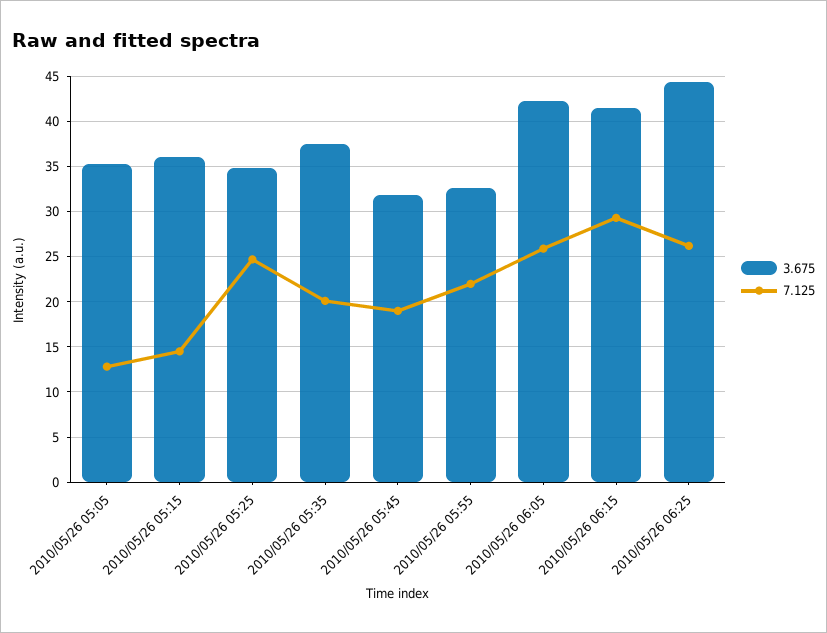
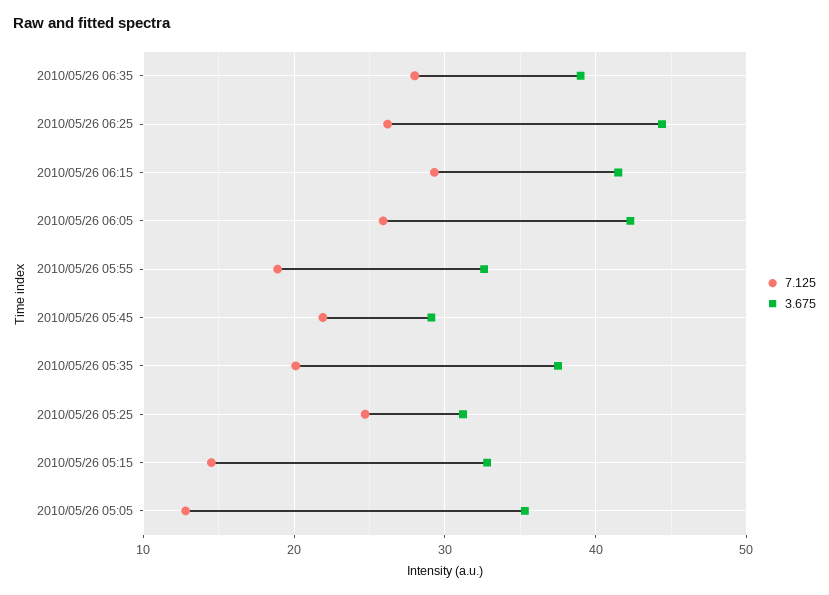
3.675, 2010/05/26 05:15: 36 -> 33
3.675, 2010/05/26 05:25: 35 -> 31
3.675, 2010/05/26 05:45: 32 -> 29
7.125, 2010/05/26 05:45: 19 -> 22
7.125, 2010/05/26 05:55: 22 -> 19
7.125, 2010/05/26 06:35: none -> 28
3.675, 2010/05/26 06:35: none -> 39

